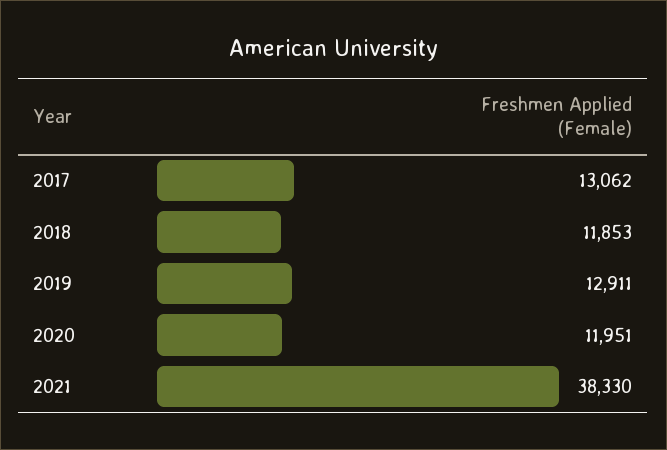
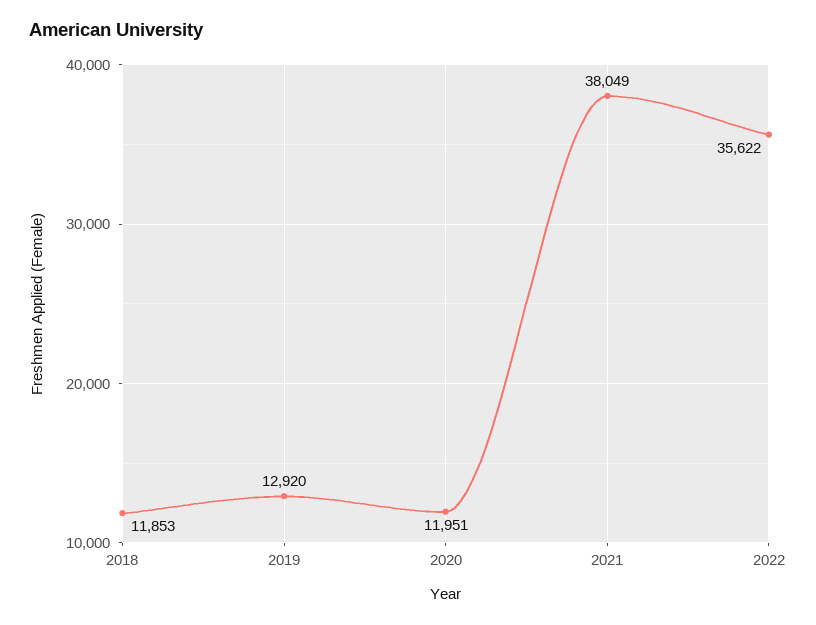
2017: 13062 -> none
2019: 12911 -> 12920
2021: 38330 -> 38049
2022: none -> 35622

